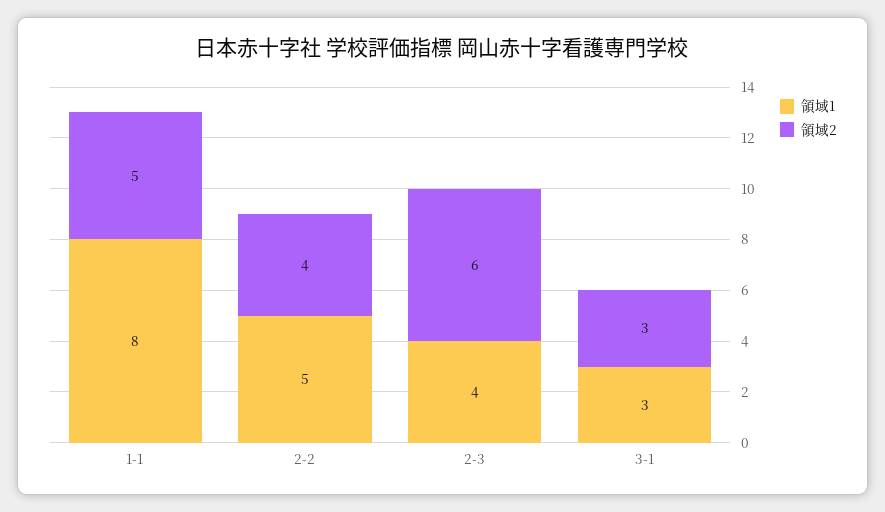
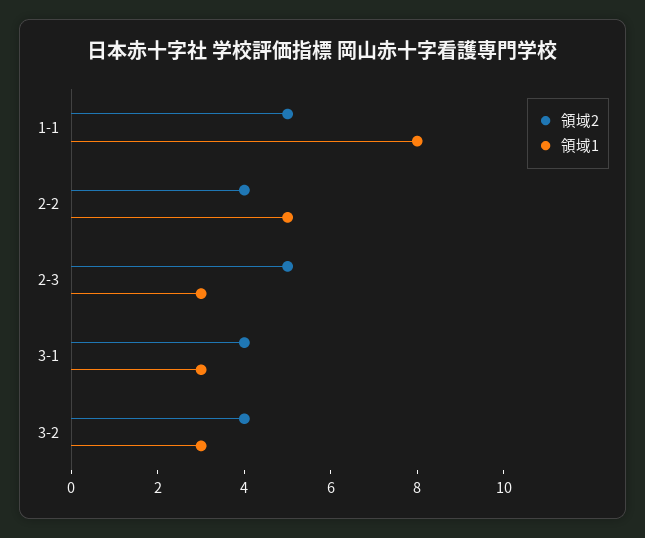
領域1, 2-3: 4 -> 3
領域2, 2-3: 6 -> 5
領域2, 3-1: 3 -> 4
領域2, 3-2: none -> 4
領域1, 3-2: none -> 3

